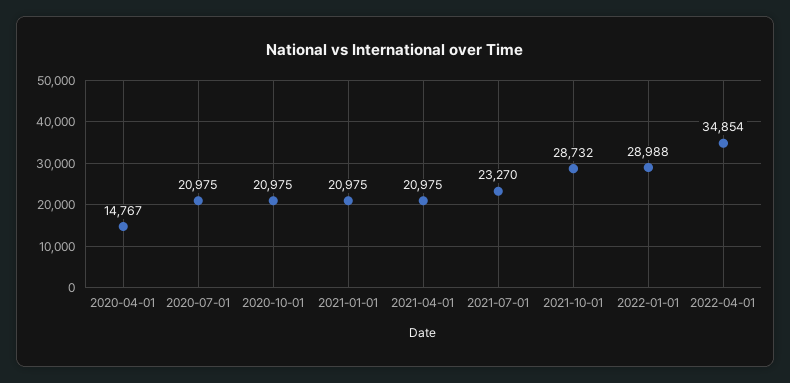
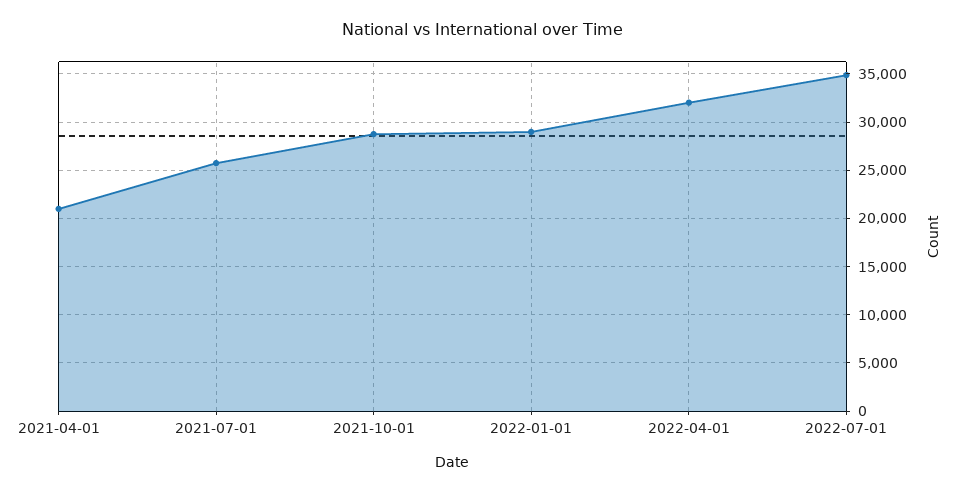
2020-04-01: 14767 -> none
2020-07-01: 20975 -> none
2020-10-01: 20975 -> none
2021-01-01: 20975 -> none
2021-07-01: 23270 -> 26000
2022-04-01: 34854 -> 32000
2022-07-01: none -> 35000

